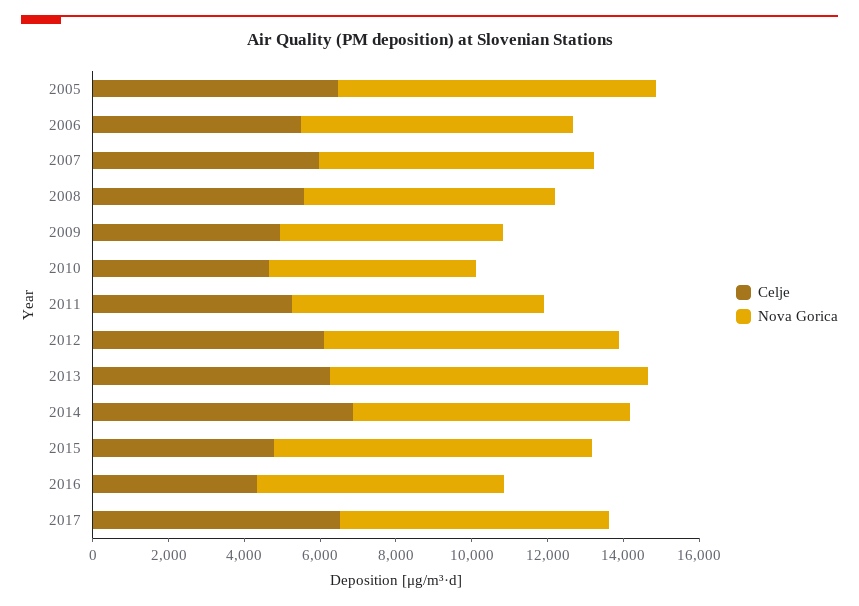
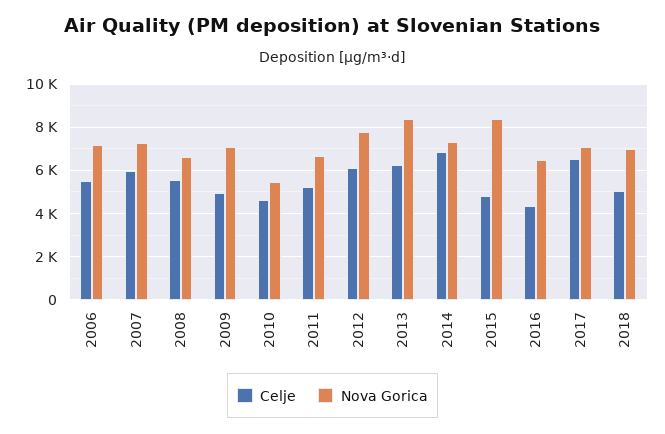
Celje, 2005: 6500 -> none
Nova Gorica, 2005: 8500 -> none
Nova Gorica, 2009: 6000 -> 7000
Celje, 2018: none -> 5000
Nova Gorica, 2018: none -> 7000

